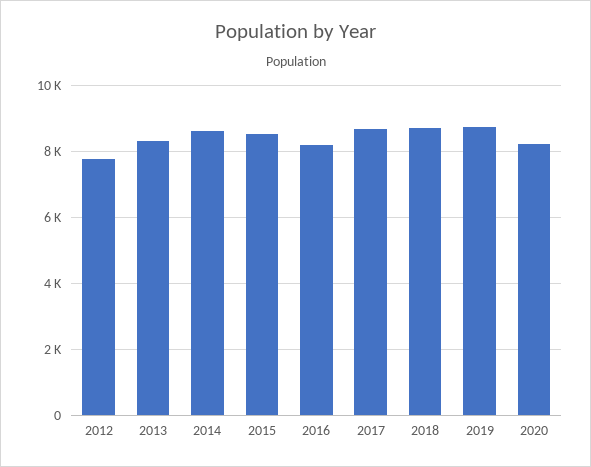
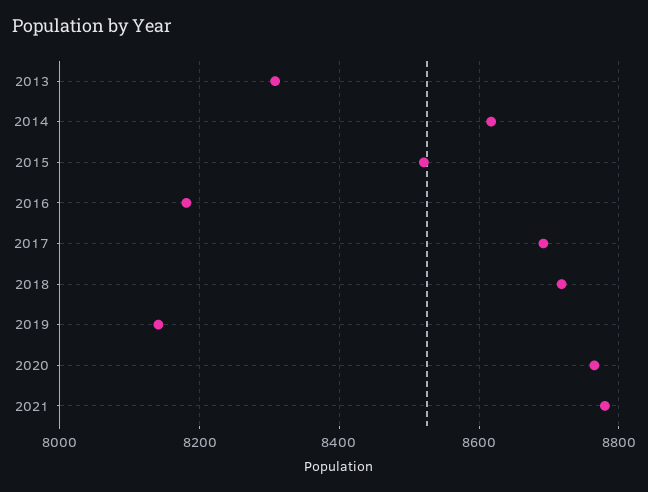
2012: 7800 -> none
2019: 8800 -> 8140
2020: 8200 -> 8760
2021: none -> 8780

